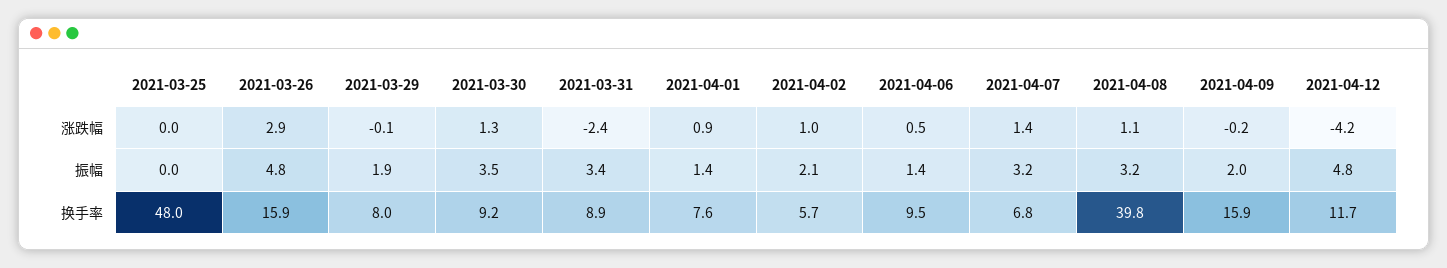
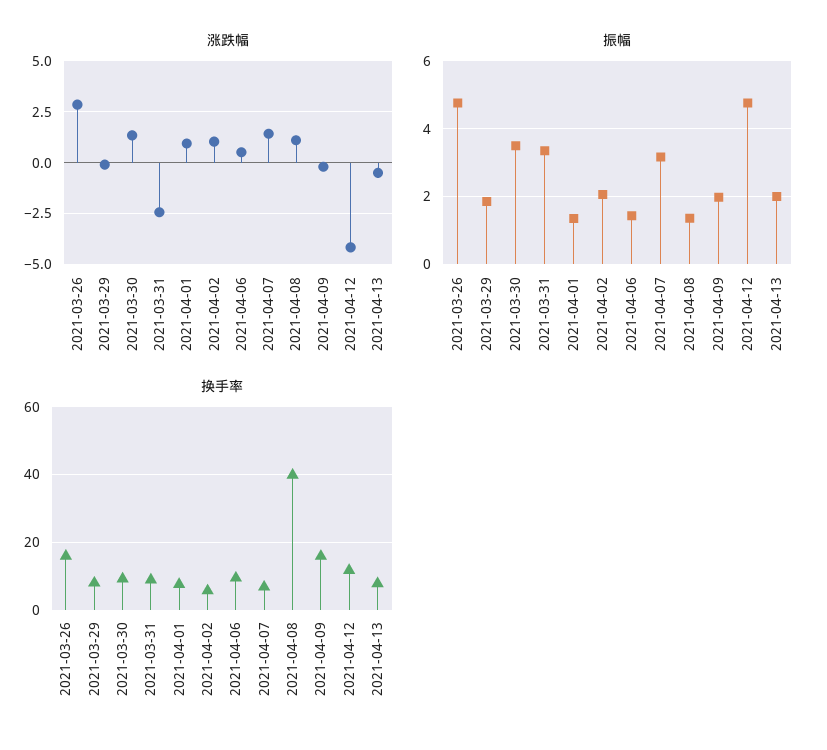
涨跌幅, 2021-03-25: 0 -> none
振幅, 2021-03-25: 0 -> none
振幅, 2021-04-08: 3.2 -> 1.4
换手率, 2021-03-25: 48 -> none
涨跌幅, 2021-04-13: none -> -0.5
振幅, 2021-04-13: none -> 2
换手率, 2021-04-13: none -> 8

